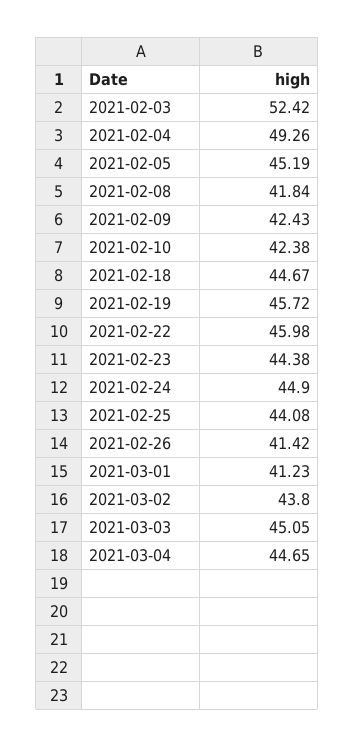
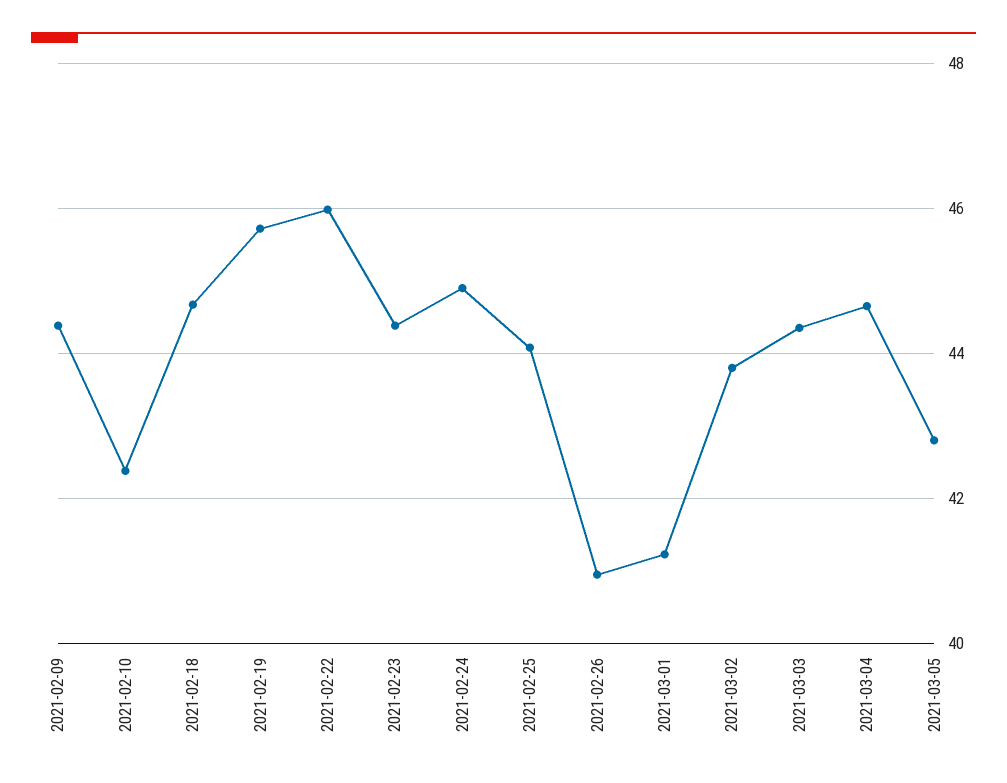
2021-02-03: 52.42 -> none
2021-02-04: 49.26 -> none
2021-02-05: 45.19 -> none
2021-02-08: 41.84 -> none
2021-02-09: 42.43 -> 44.4
2021-02-26: 41.42 -> 41
2021-03-03: 45.05 -> 44.4
2021-03-05: none -> 42.8

